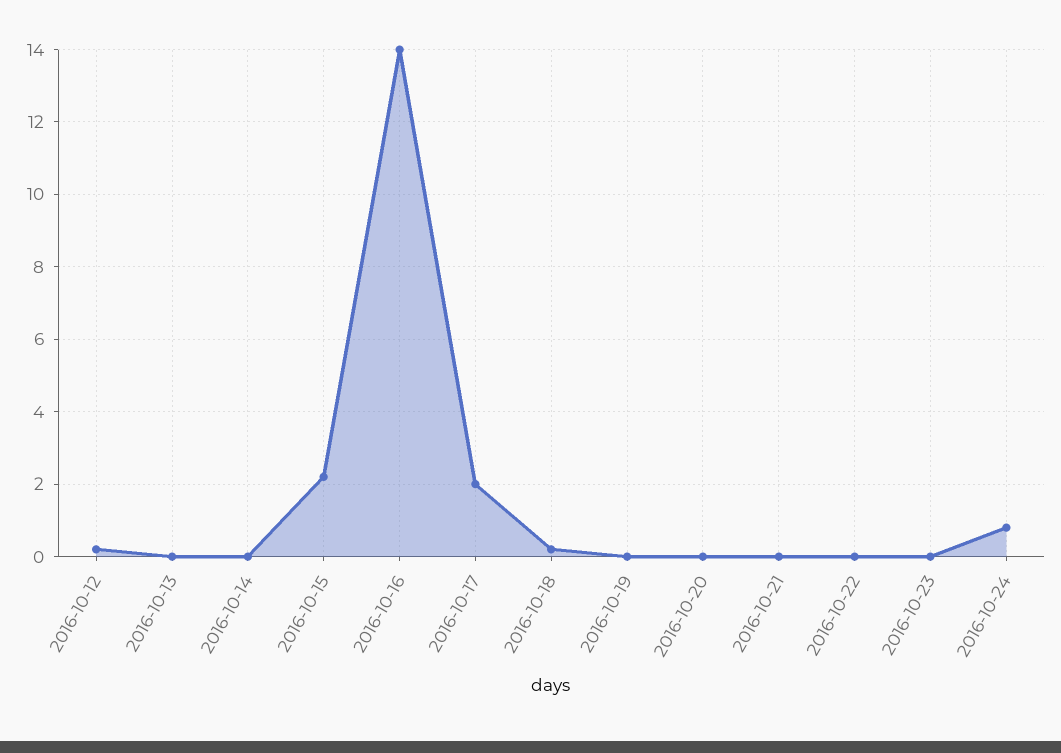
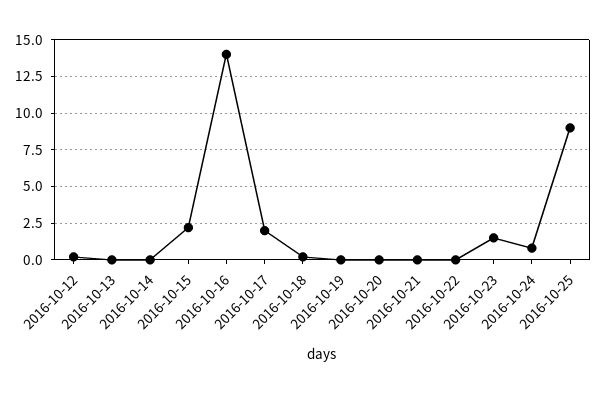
2016-10-23: 0 -> 1.5
2016-10-25: none -> 9

